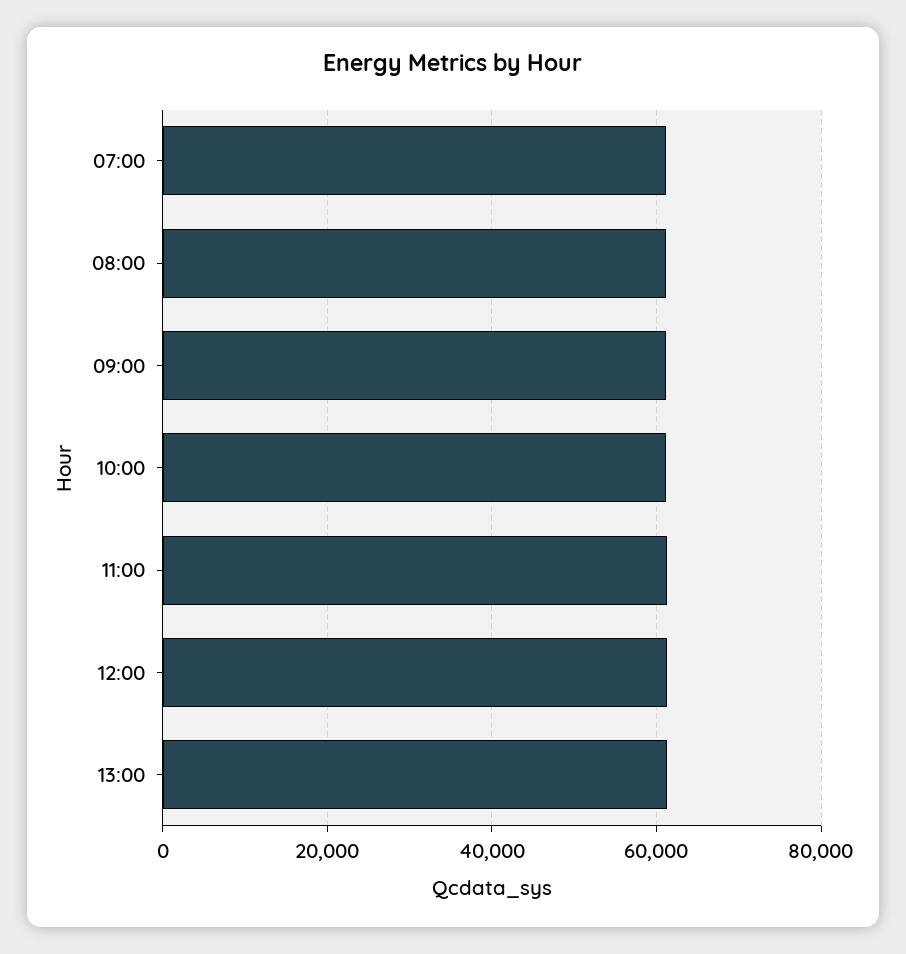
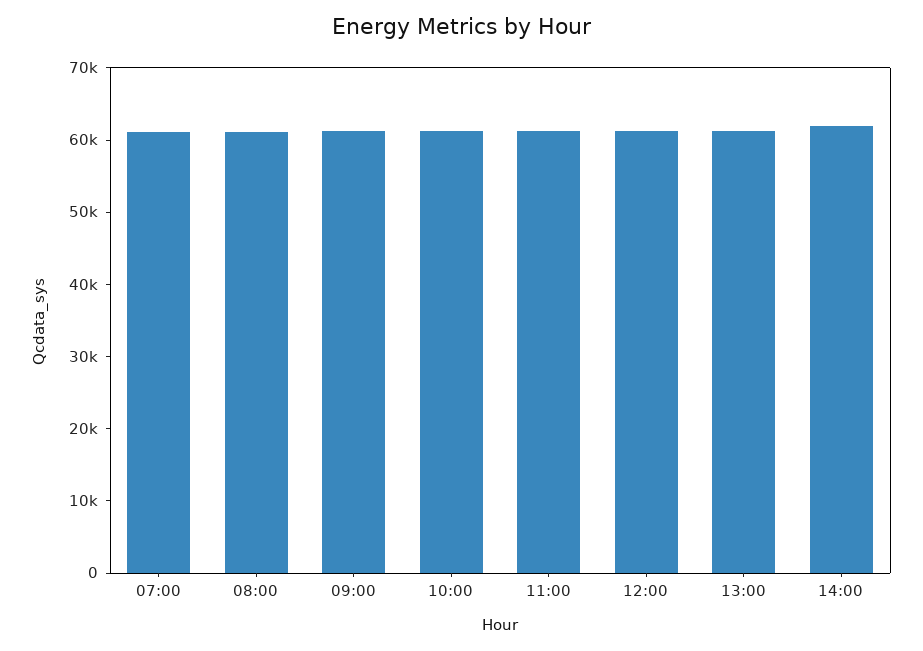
14:00: none -> 62000

